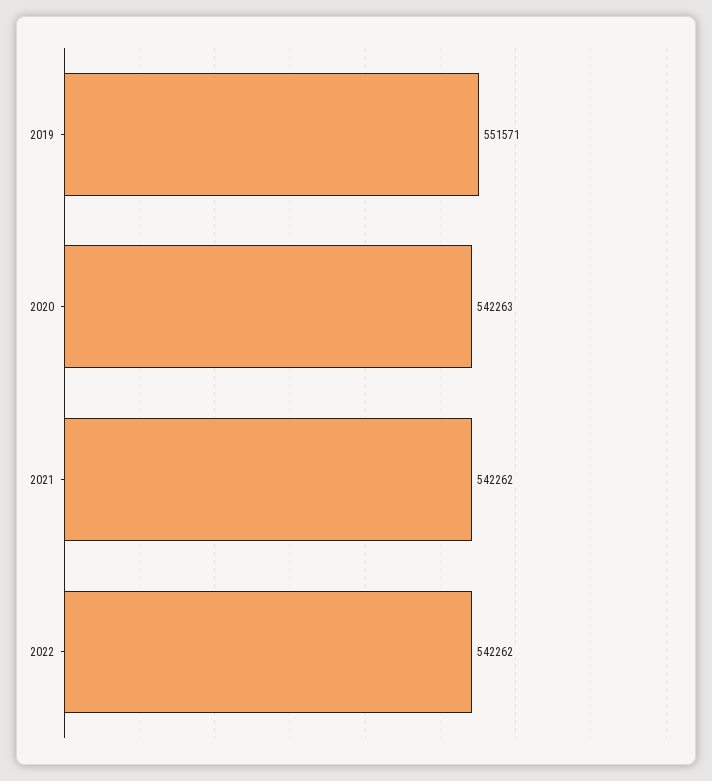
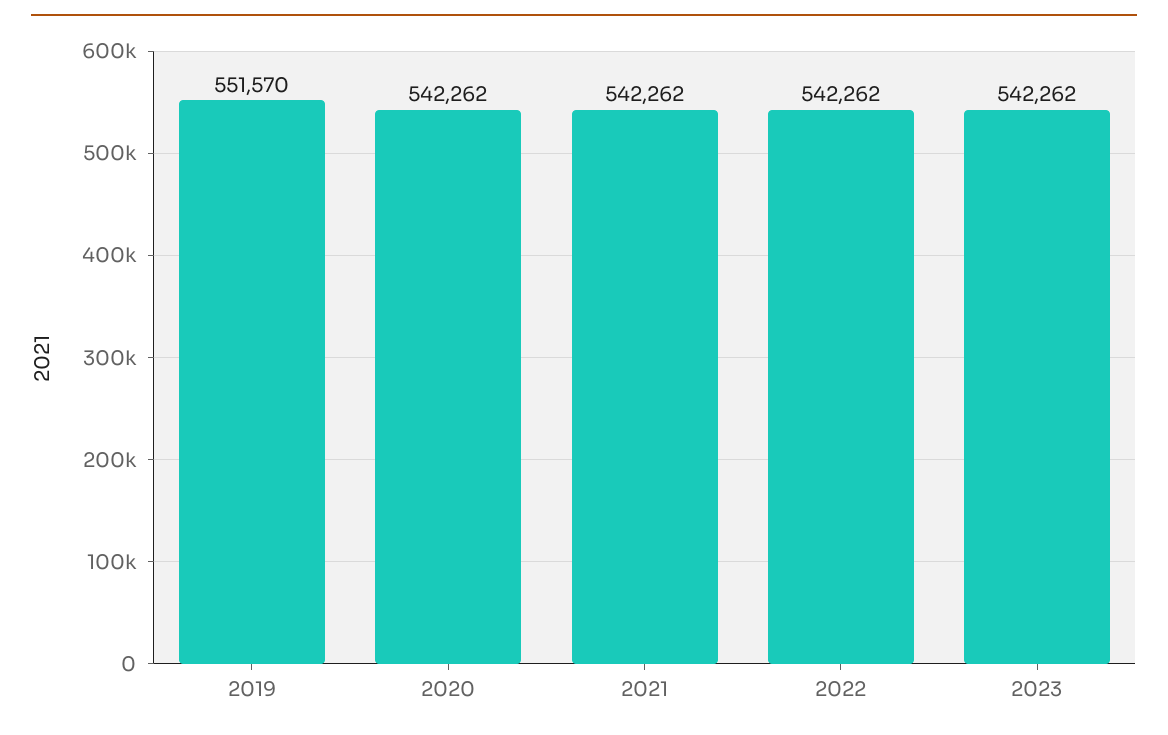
2019: 551571 -> 551570
2020: 542263 -> 542262
2023: none -> 542262

